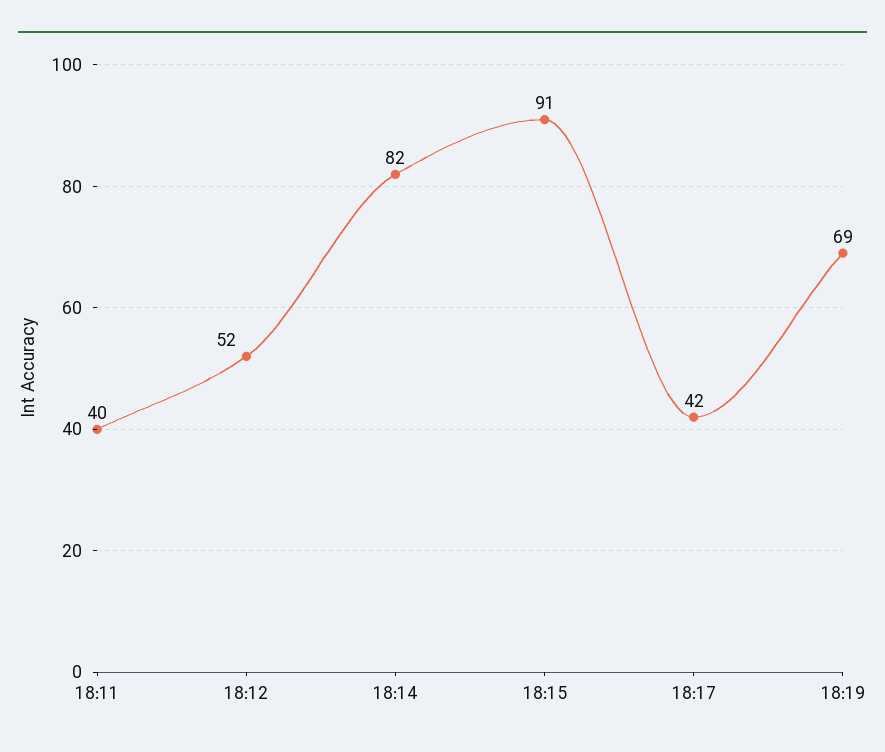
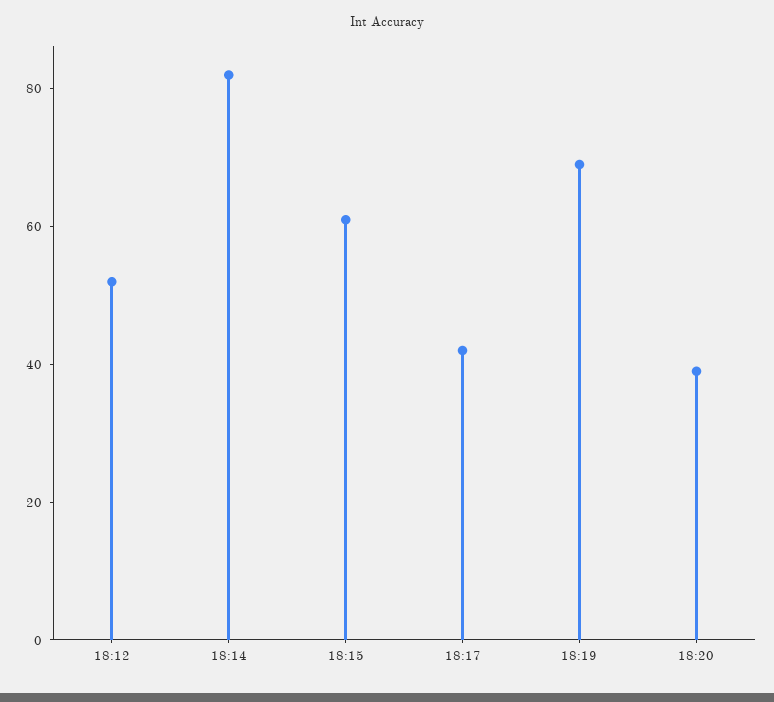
18:11: 40 -> none
18:15: 91 -> 60
18:20: none -> 40

